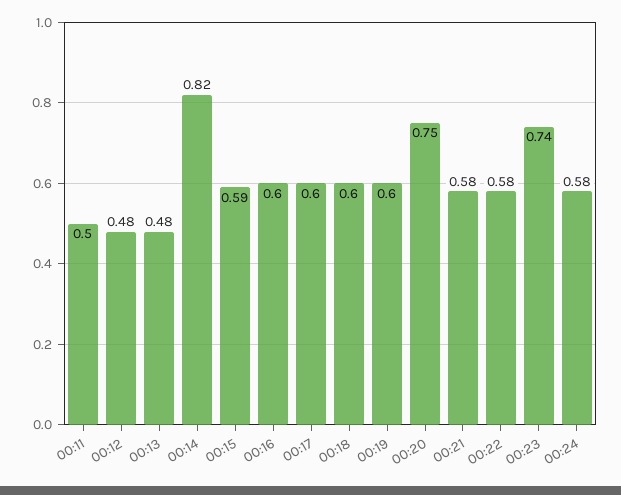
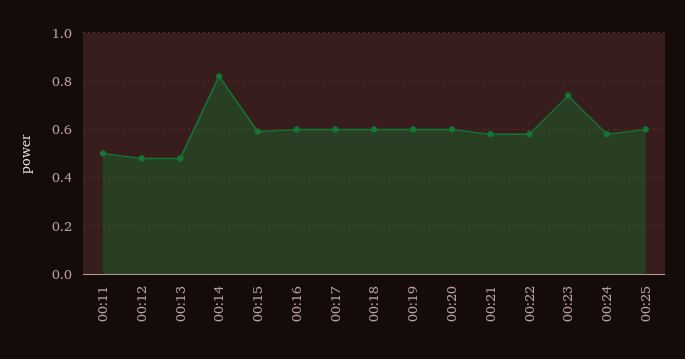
00:20: 0.75 -> 0.6
00:25: none -> 0.6

